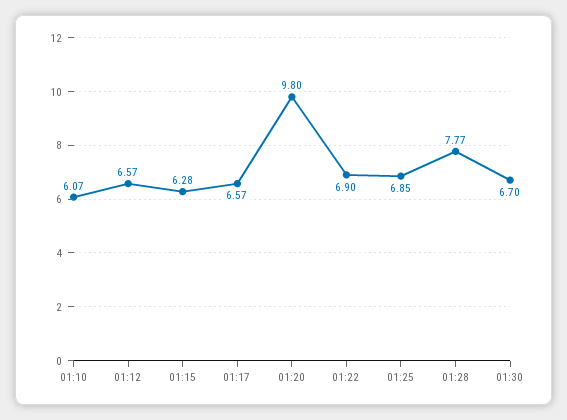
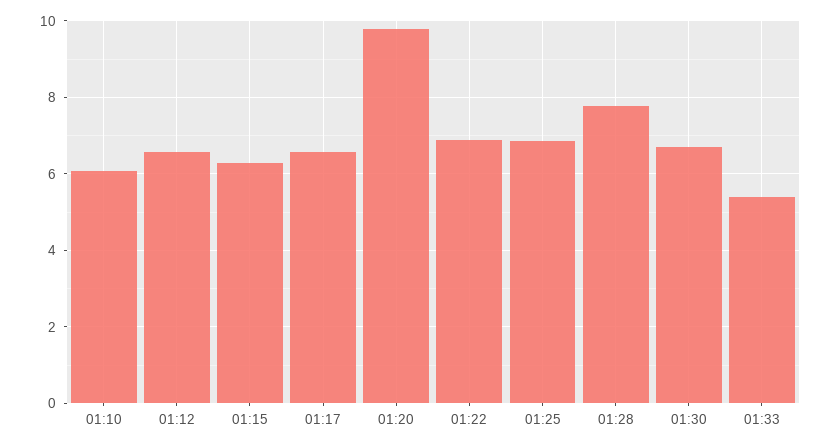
01:33: none -> 5.4

